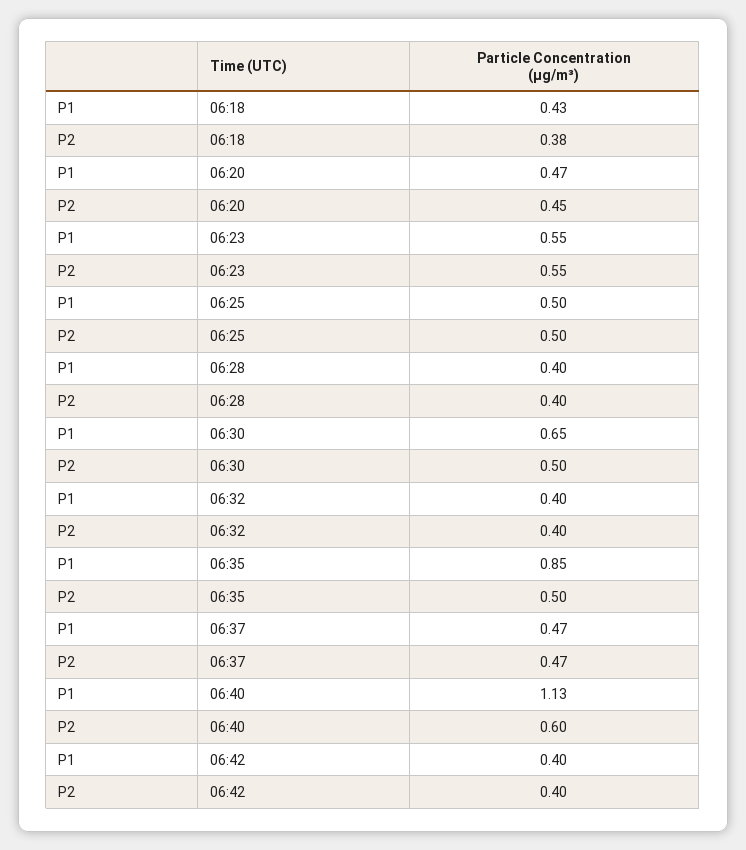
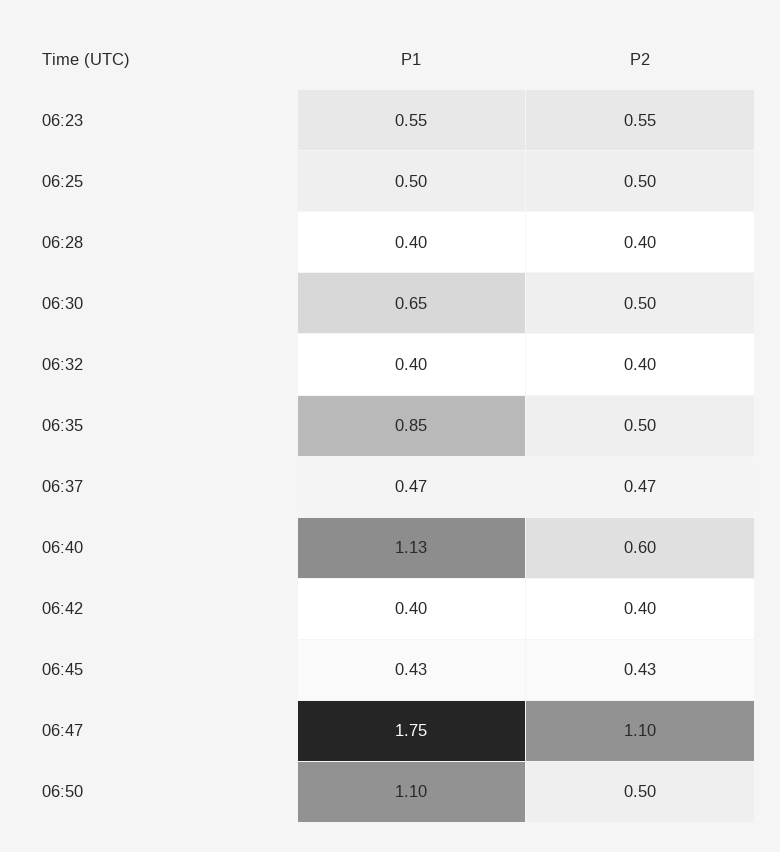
P1, 06:18: 0.43 -> none
P2, 06:18: 0.38 -> none
P1, 06:20: 0.47 -> none
P2, 06:20: 0.45 -> none
P1, 06:45: none -> 0.43
P2, 06:45: none -> 0.43
P1, 06:47: none -> 1.75
P2, 06:47: none -> 1.1
P1, 06:50: none -> 1.1
P2, 06:50: none -> 0.5

